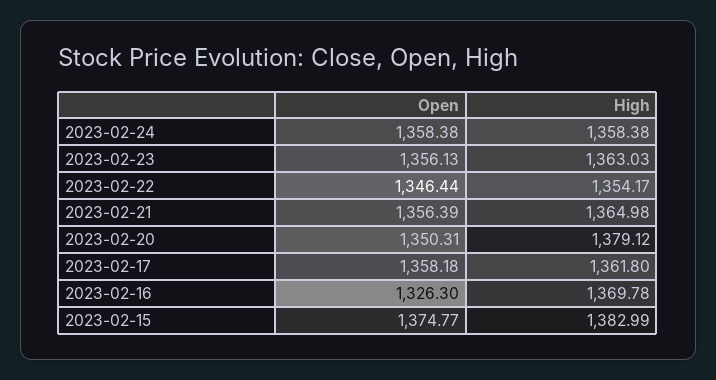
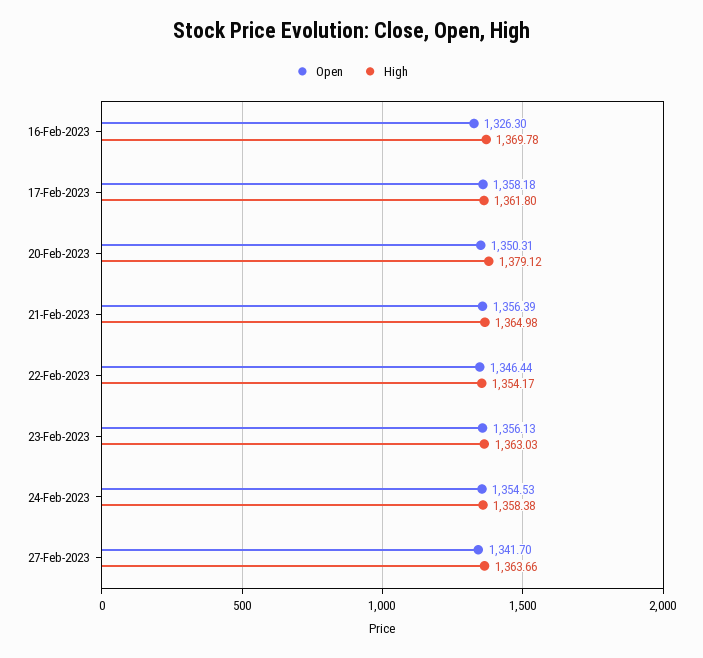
Open, 2023-02-24: 1358.38 -> 1354.53
Open, 2023-02-15: 1374.77 -> none
High, 2023-02-15: 1382.99 -> none
Open, 27-Feb-2023: none -> 1341.7
High, 27-Feb-2023: none -> 1363.66

